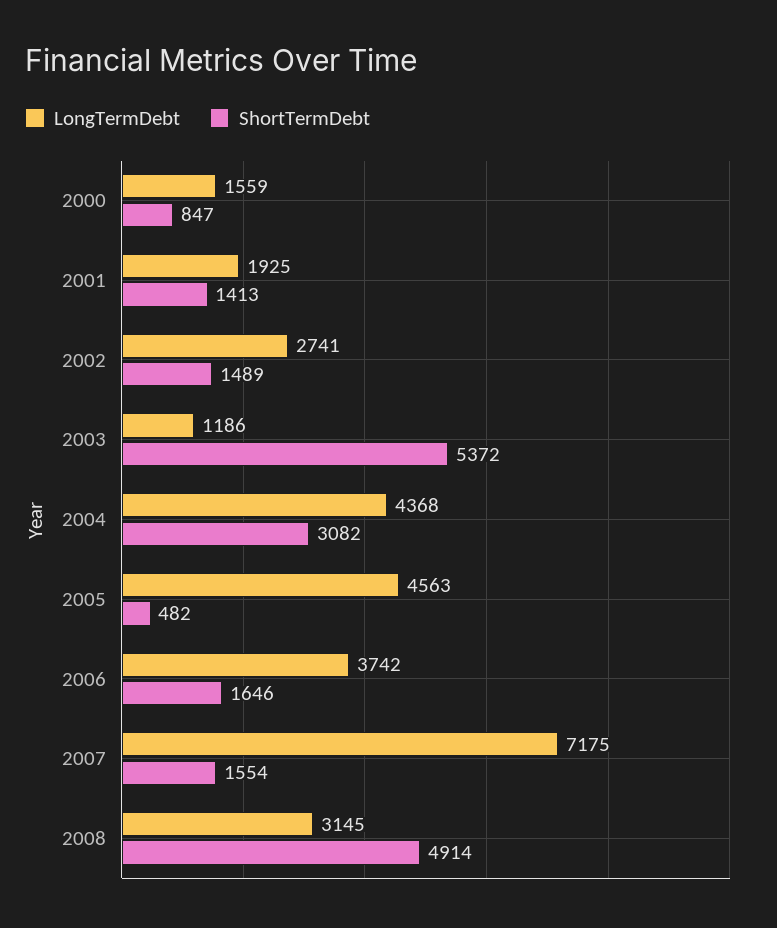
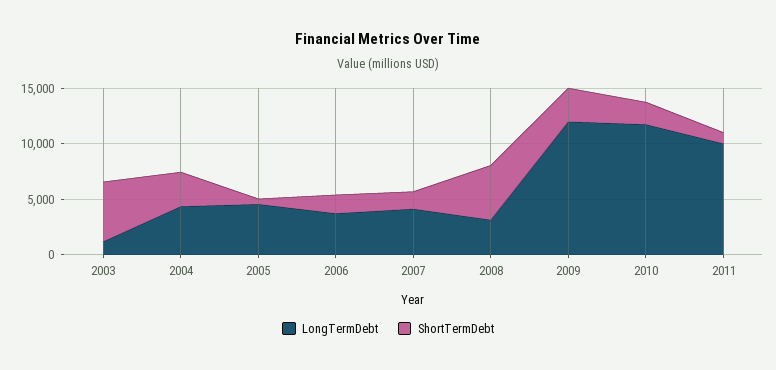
LongTermDebt, 2000: 1559 -> none
ShortTermDebt, 2000: 847 -> none
LongTermDebt, 2001: 1925 -> none
ShortTermDebt, 2001: 1413 -> none
LongTermDebt, 2002: 2741 -> none
ShortTermDebt, 2002: 1489 -> none
LongTermDebt, 2007: 7175 -> 4000
LongTermDebt, 2009: none -> 12000
ShortTermDebt, 2009: none -> 3000
LongTermDebt, 2010: none -> 12000
ShortTermDebt, 2010: none -> 2000
LongTermDebt, 2011: none -> 10000
ShortTermDebt, 2011: none -> 1000

